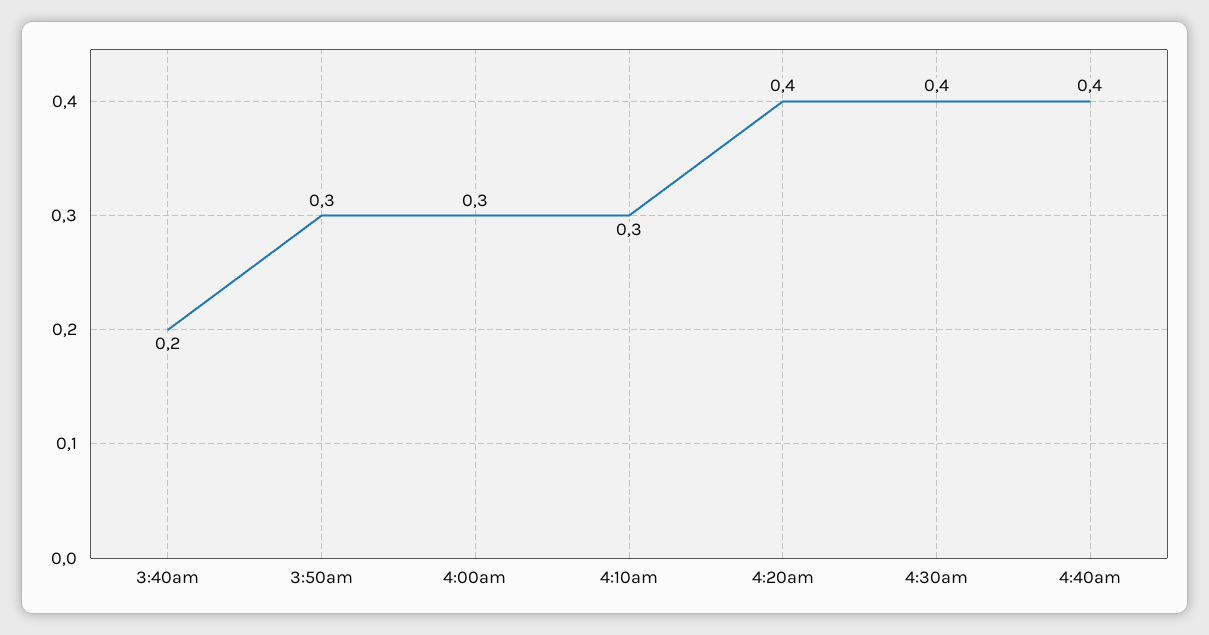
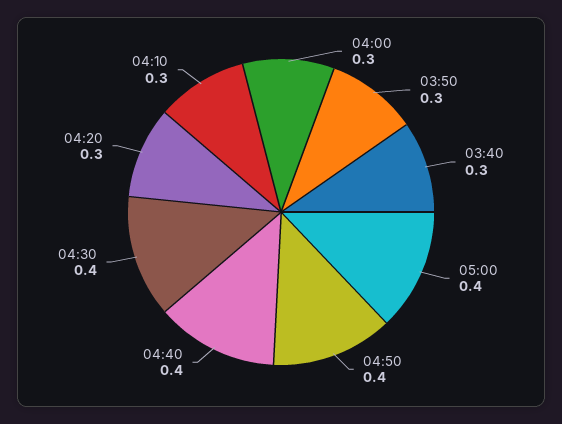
3:40am: 0.2 -> 0.3
4:20am: 0.4 -> 0.3
05:00: none -> 0.4
04:50: none -> 0.4

